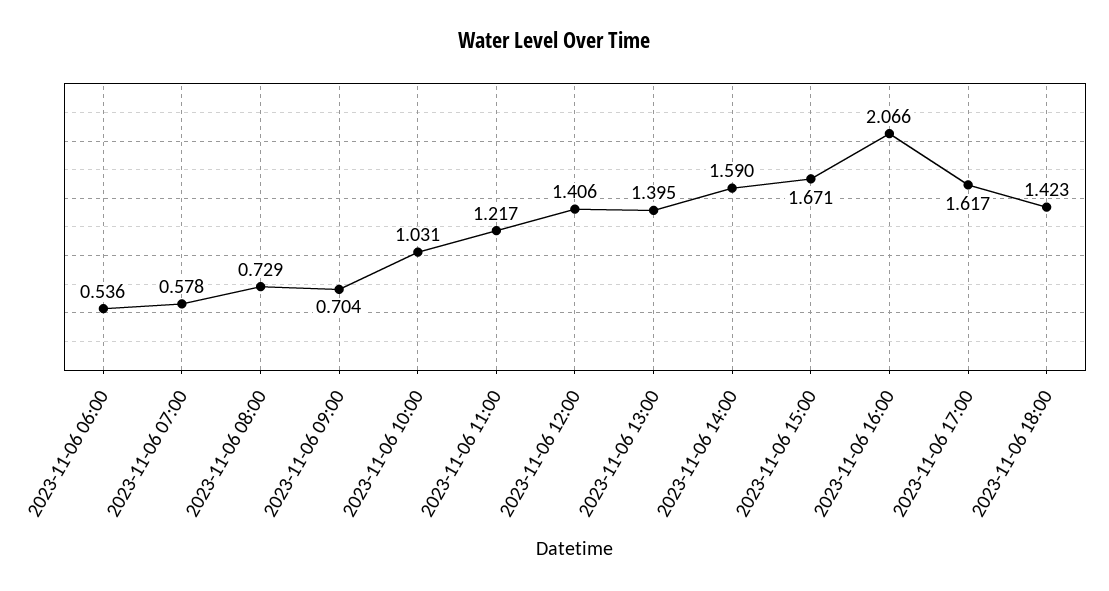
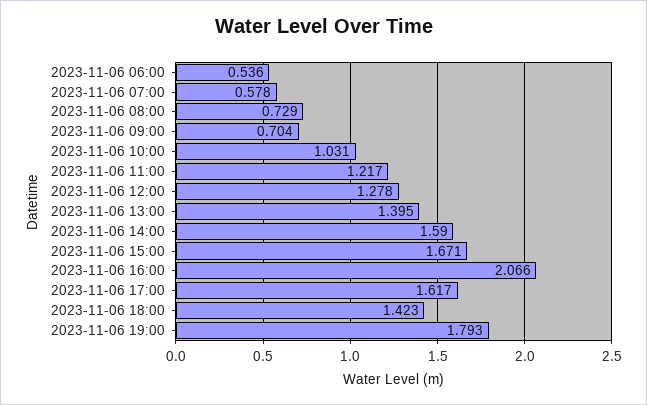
2023-11-06 12:00: 1.406 -> 1.278
2023-11-06 19:00: none -> 1.793

